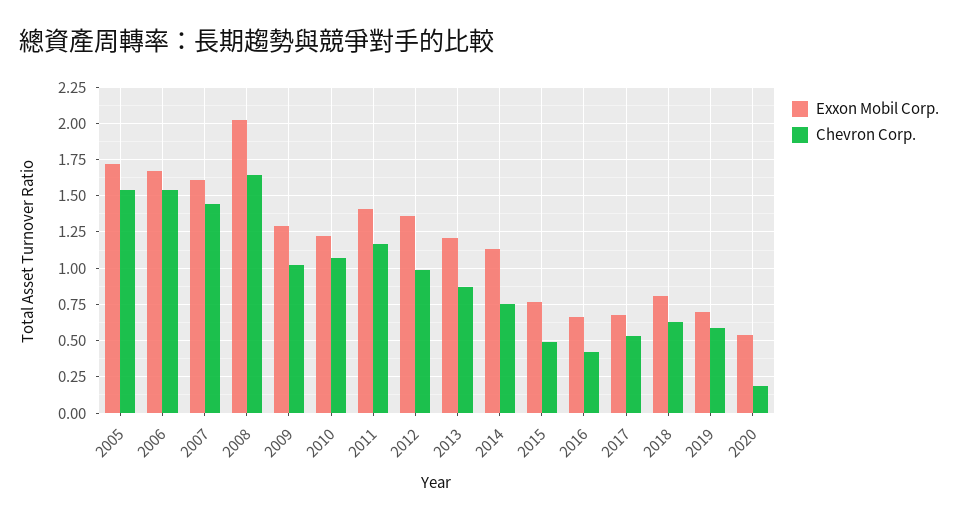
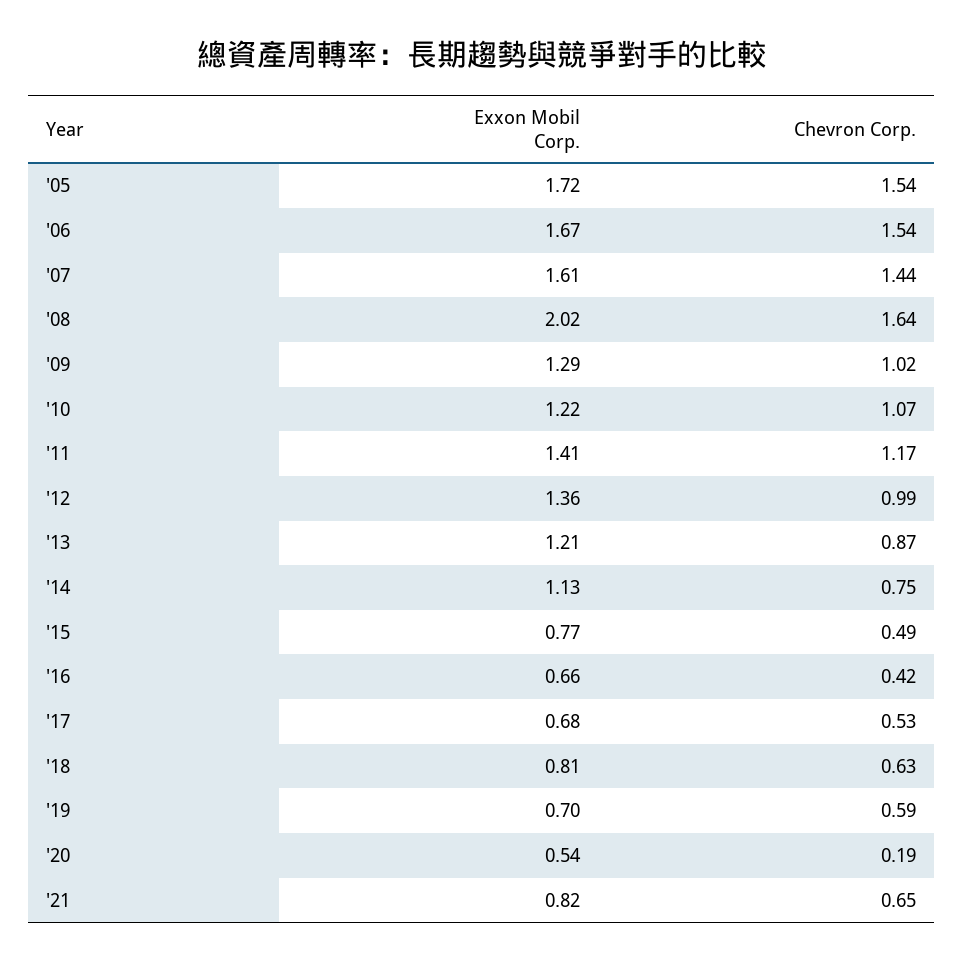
Exxon Mobil Corp., '21: none -> 0.82
Chevron Corp., '21: none -> 0.65

